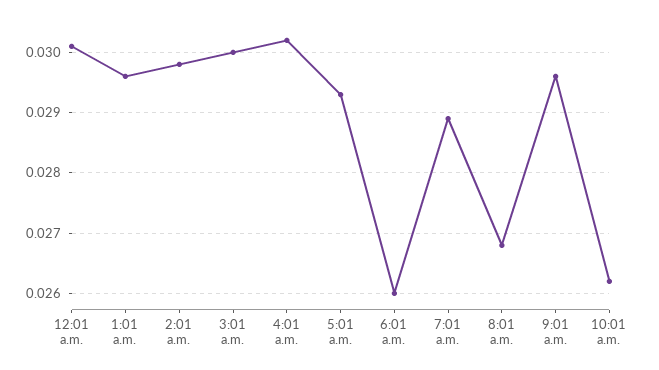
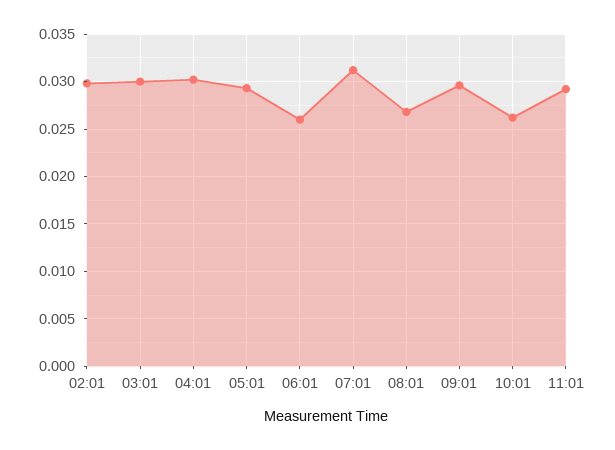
12:01 a.m.: 0.0301 -> none
1:01 a.m.: 0.0296 -> none
7:01 a.m.: 0.0289 -> 0.031
11:01: none -> 0.029

